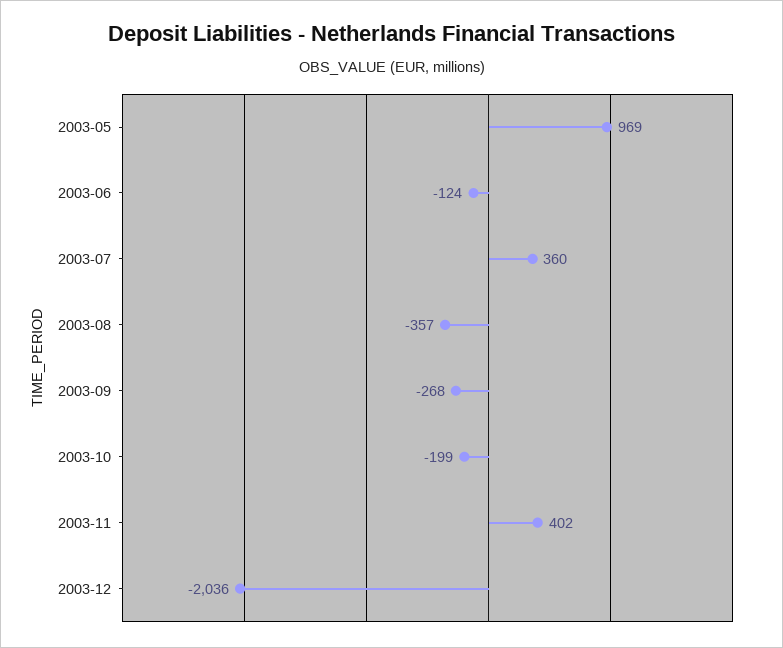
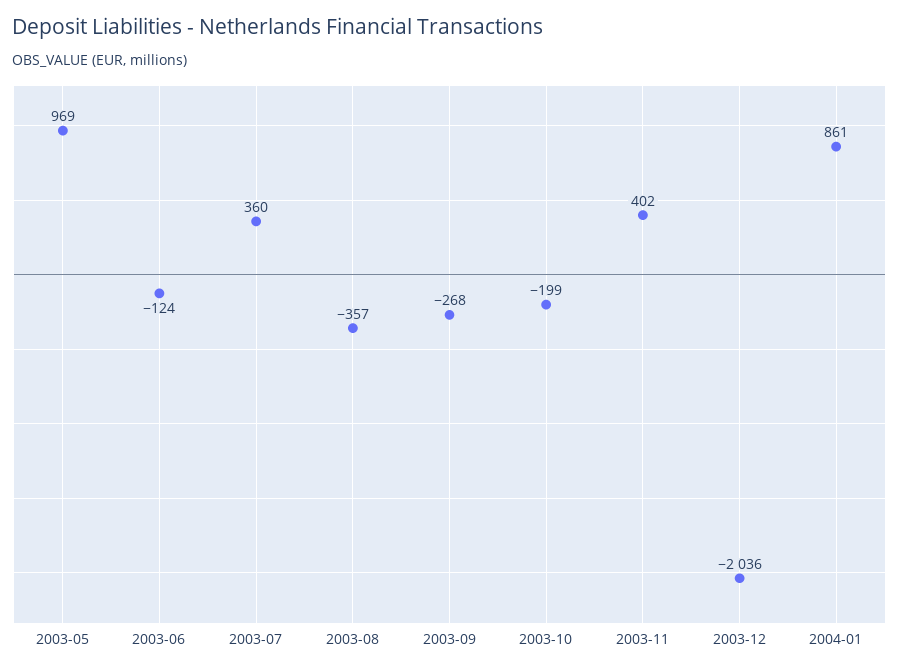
2004-01: none -> 861

